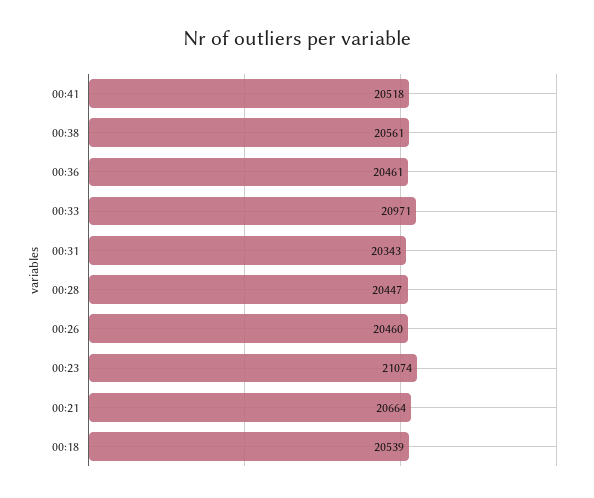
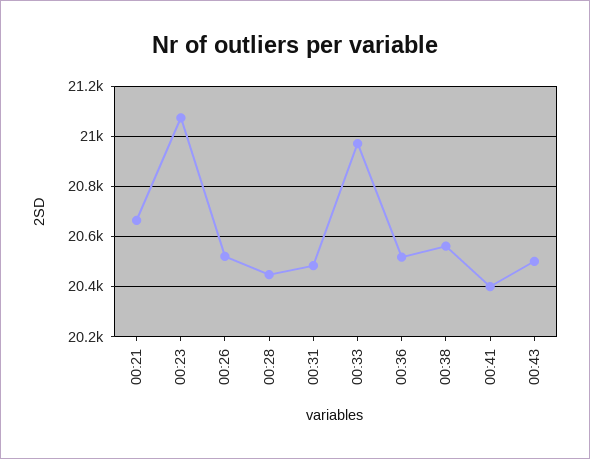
00:41: 20518 -> 20400
00:36: 20461 -> 20525
00:31: 20343 -> 20475
00:26: 20460 -> 20525
00:18: 20539 -> none
00:43: none -> 20500

